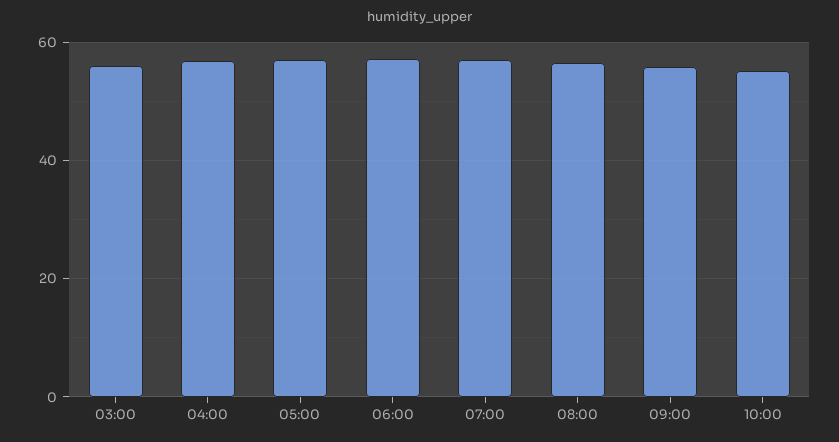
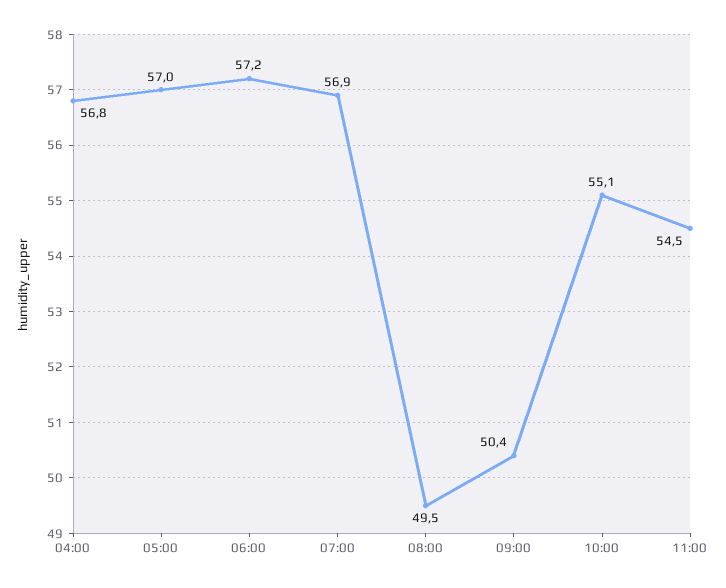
03:00: 56 -> none
08:00: 56 -> 49.5
09:00: 56 -> 50.4
11:00: none -> 54.5

